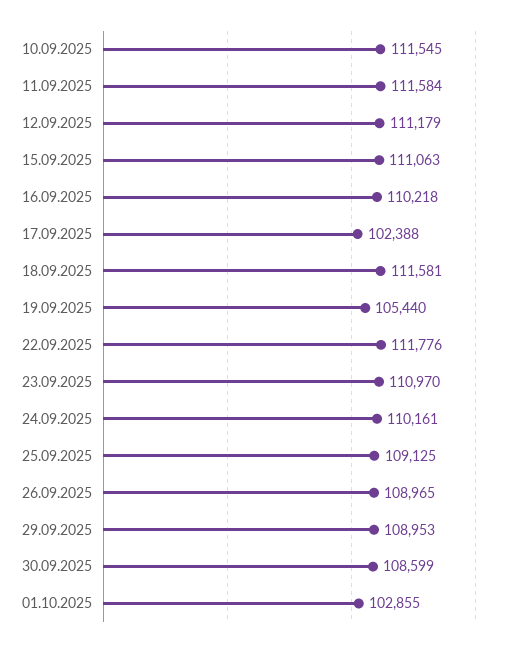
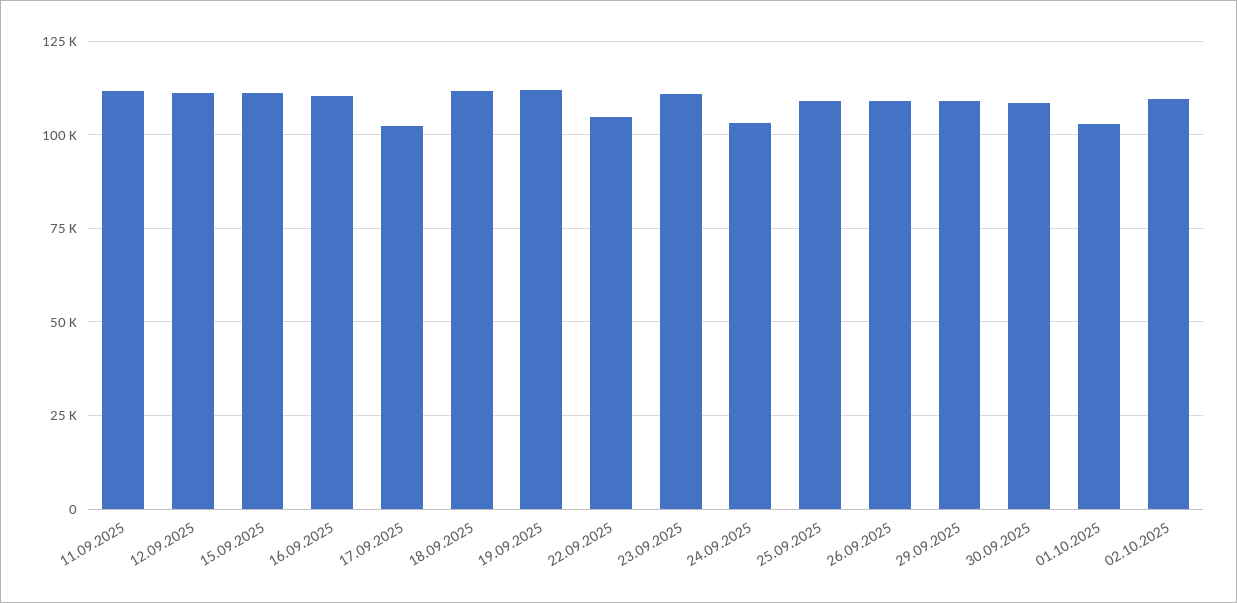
10.09.2025: 111545 -> none
19.09.2025: 105440 -> 112500
22.09.2025: 111776 -> 105000
24.09.2025: 110161 -> 102500
02.10.2025: none -> 110000

